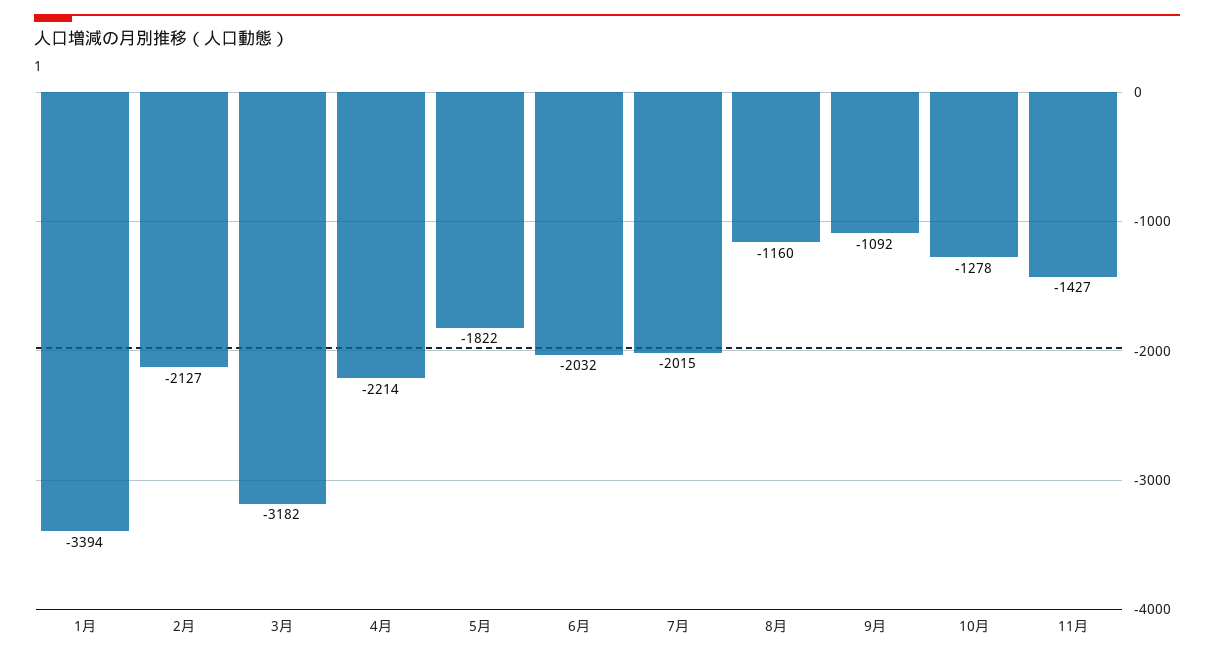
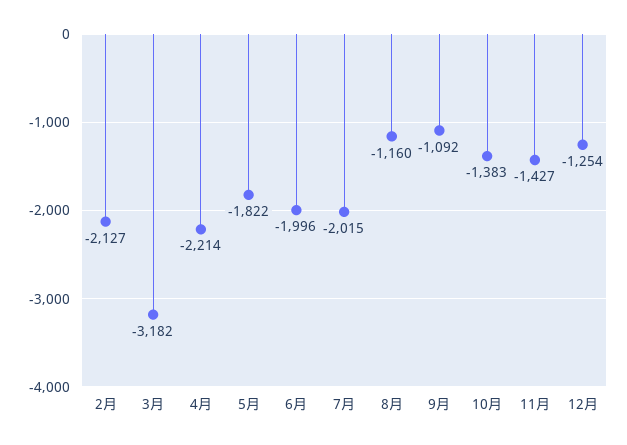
1月: -3394 -> none
6月: -2032 -> -1996
10月: -1278 -> -1383
12月: none -> -1254

